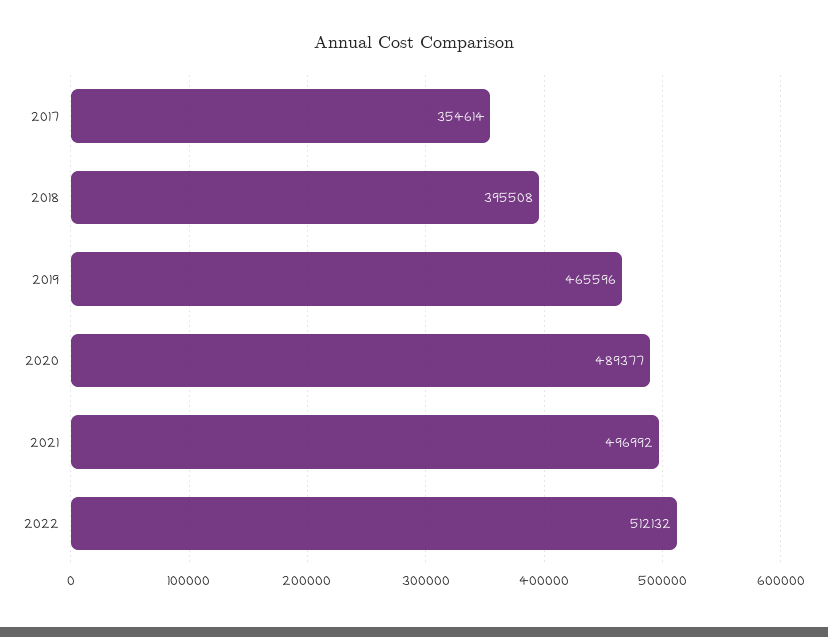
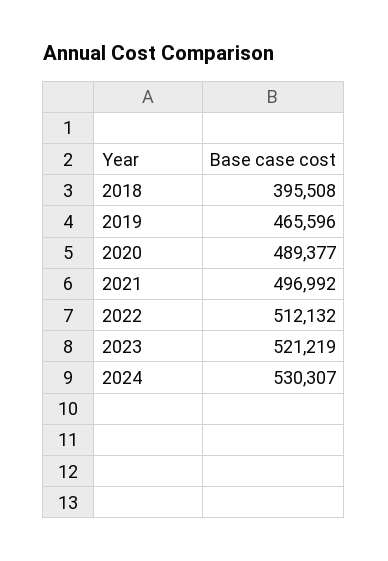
2017: 354614 -> none
2023: none -> 521219
2024: none -> 530307

